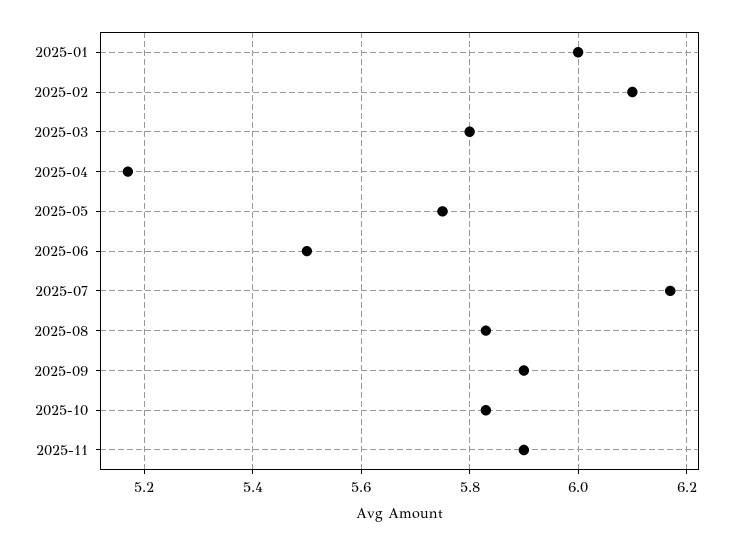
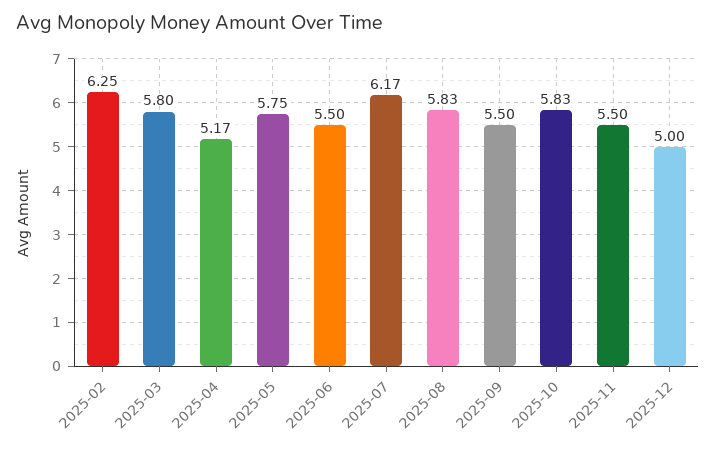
2025-01: 6 -> none
2025-02: 6.1 -> 6.25
2025-09: 5.9 -> 5.5
2025-11: 5.9 -> 5.5
2025-12: none -> 5

